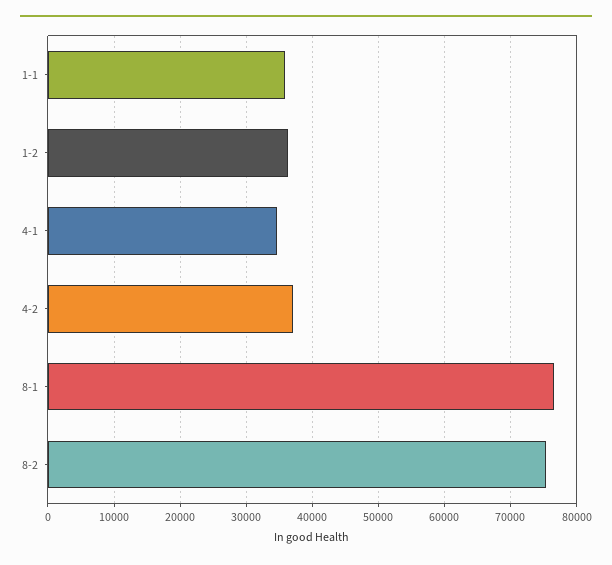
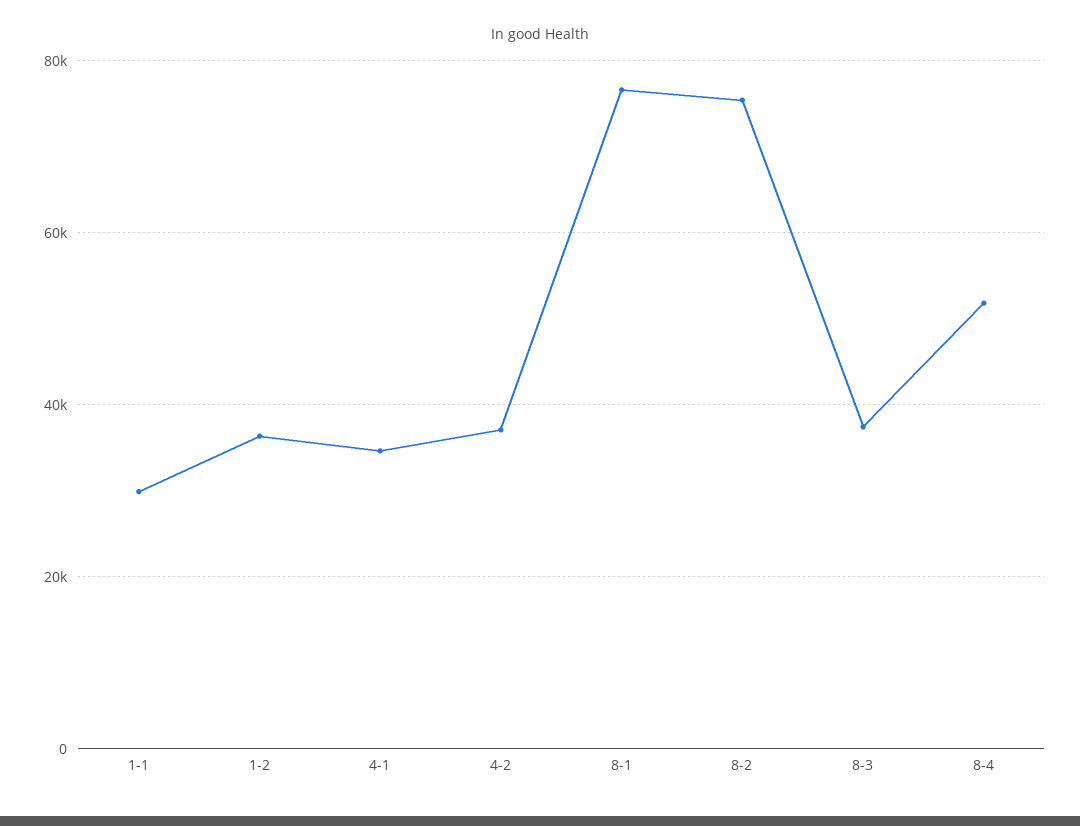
1-1: 36000 -> 30000
8-3: none -> 38000
8-4: none -> 52000

